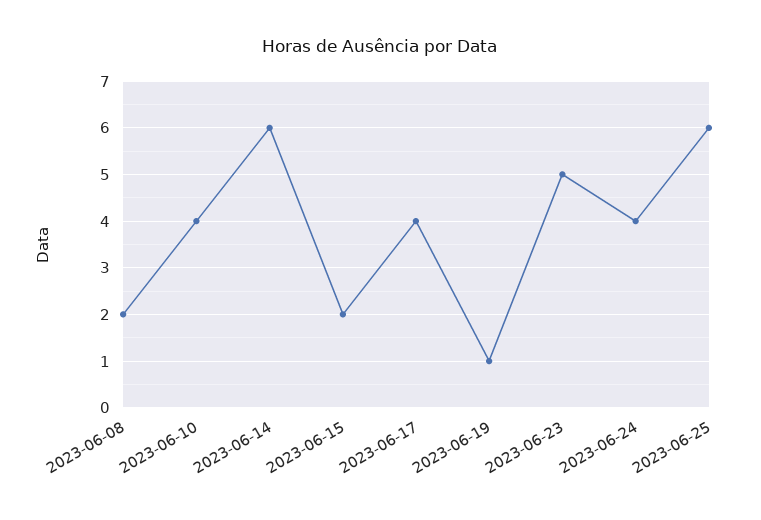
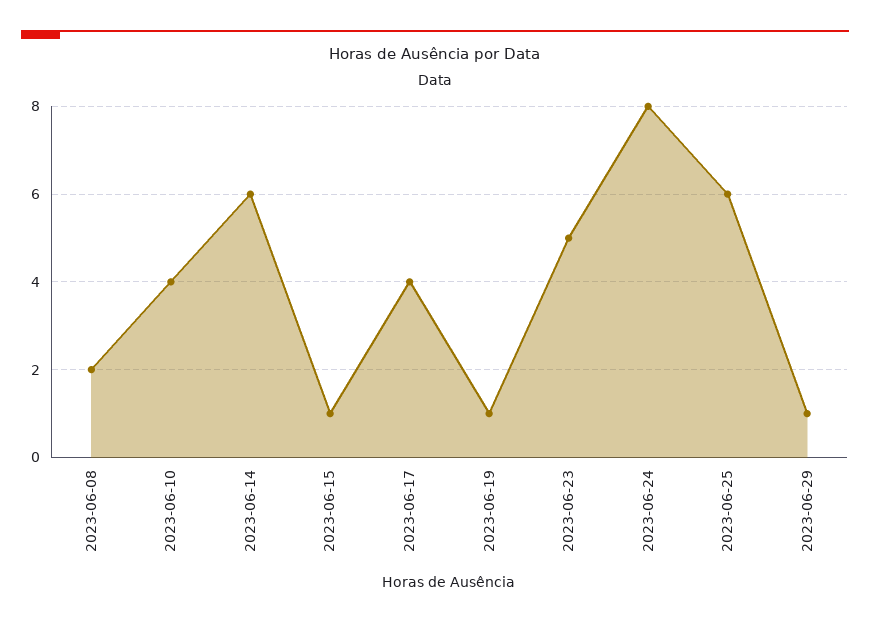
2023-06-15: 2 -> 1
2023-06-24: 4 -> 8
2023-06-29: none -> 1

